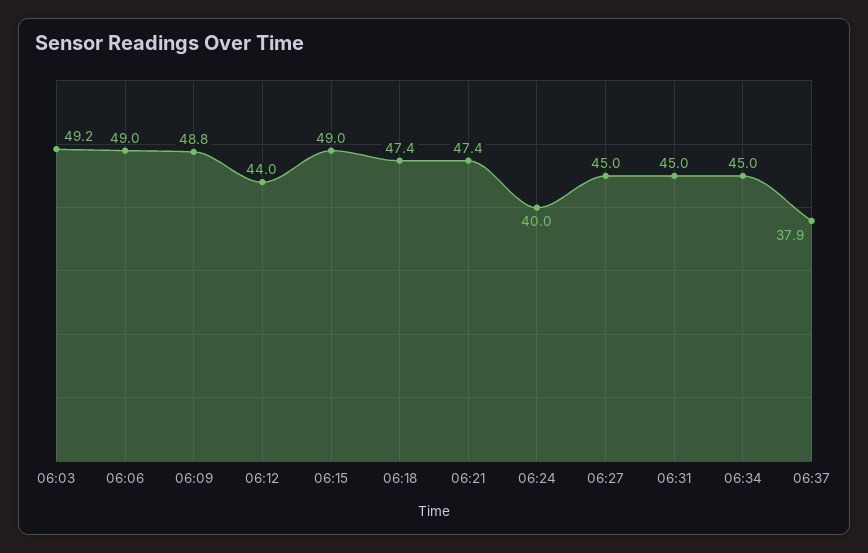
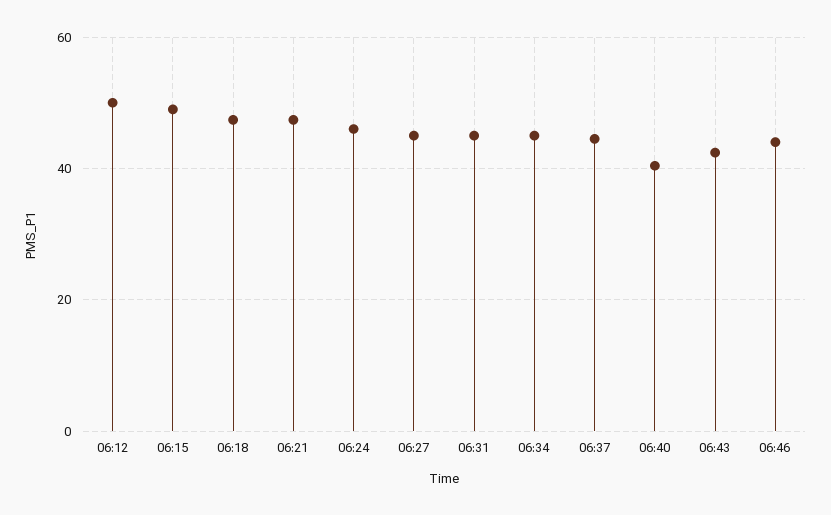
06:03: 49.2 -> none
06:06: 49 -> none
06:09: 48.8 -> none
06:12: 44 -> 50
06:24: 40 -> 46
06:37: 37.9 -> 44
06:40: none -> 40
06:43: none -> 42
06:46: none -> 44

